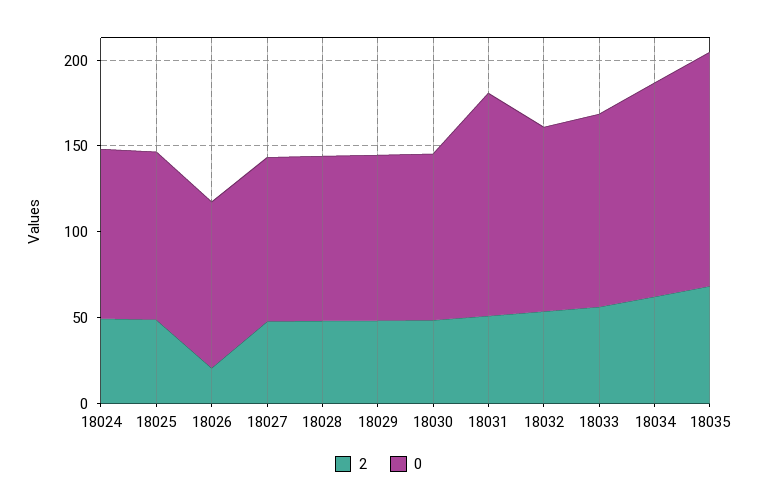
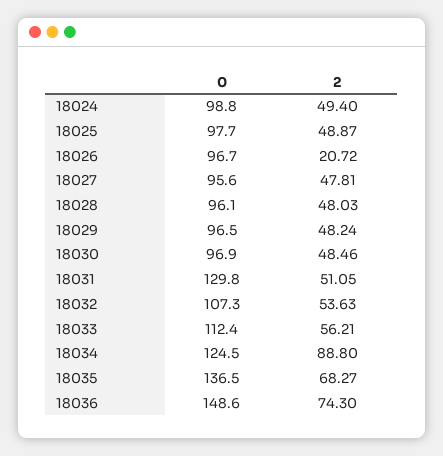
2, 18034: 60 -> 88.8
0, 18036: none -> 148.6
2, 18036: none -> 74.3

